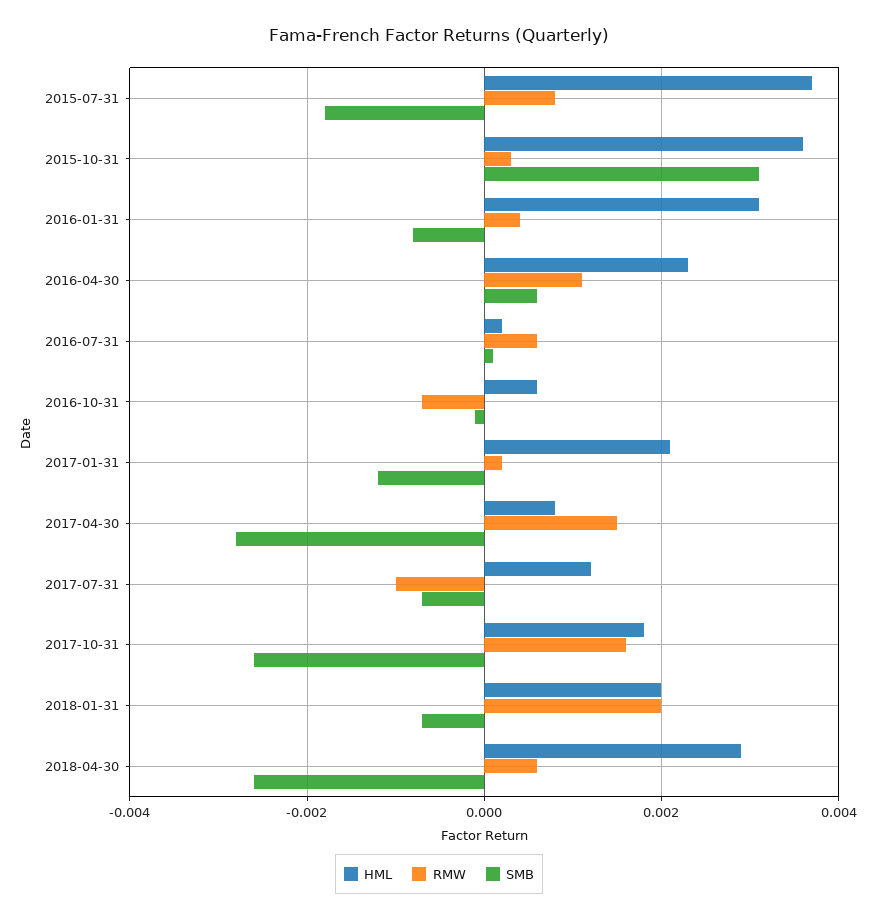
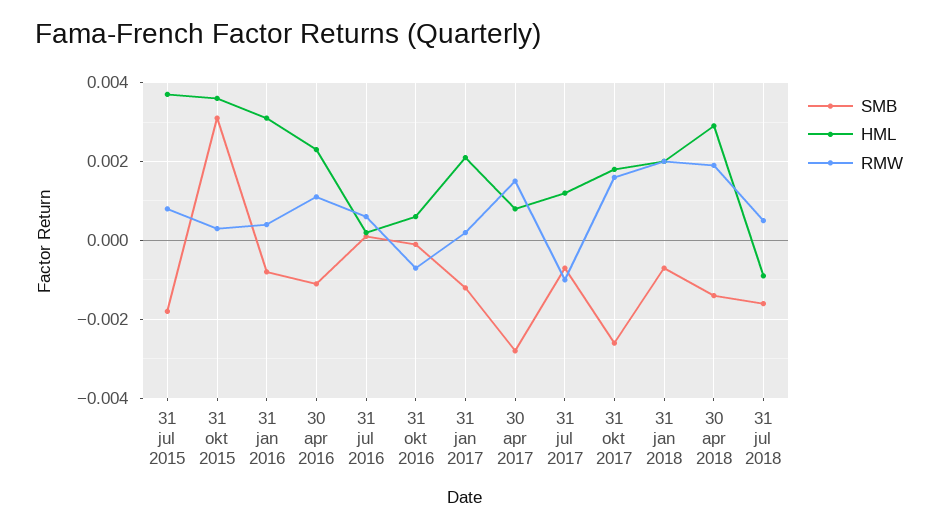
SMB, 2016-04-30: 0.0005 -> -0.001
RMW, 2018-04-30: 0.0005 -> 0.002
SMB, 2018-04-30: -0.0025 -> -0.0015
SMB, 31 jul 2018: none -> -0.0015
HML, 31 jul 2018: none -> -0.001
RMW, 31 jul 2018: none -> 0.0005

